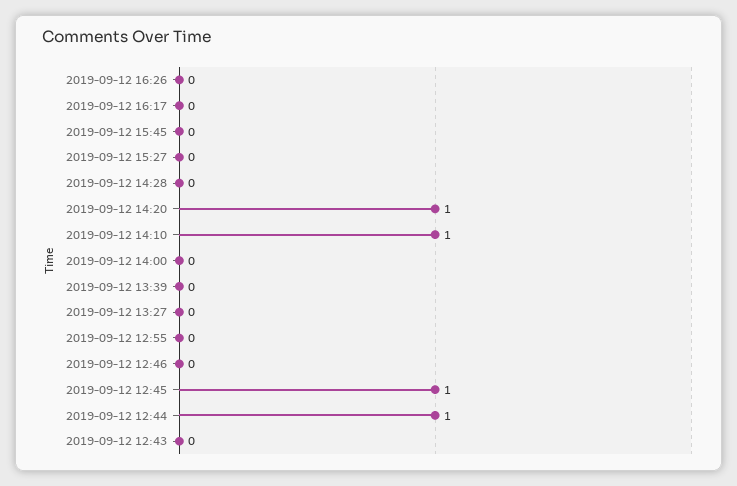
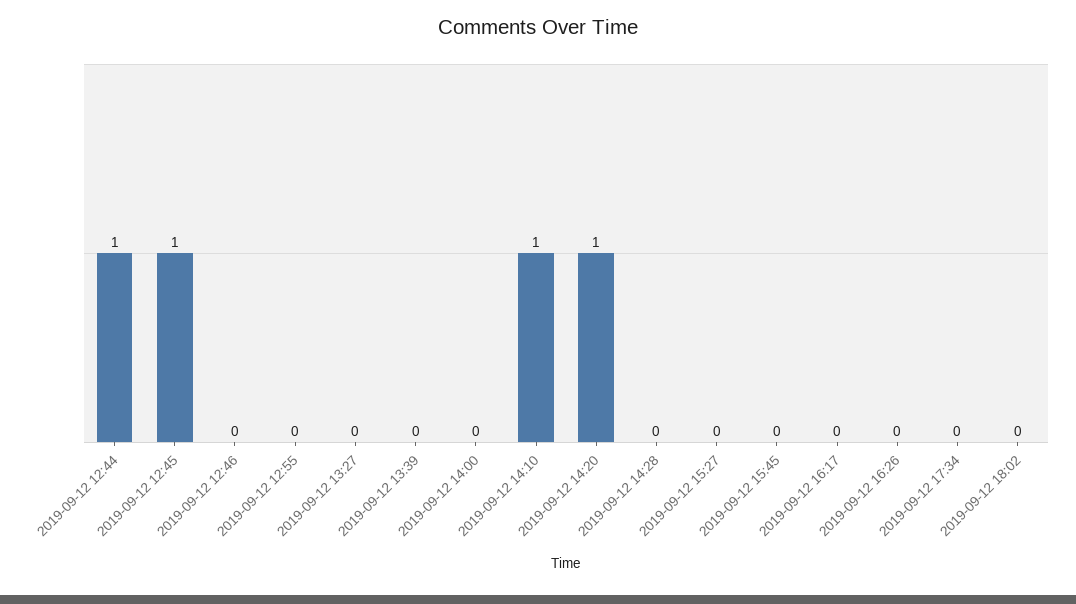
2019-09-12 12:43: 0 -> none
2019-09-12 17:34: none -> 0
2019-09-12 18:02: none -> 0

